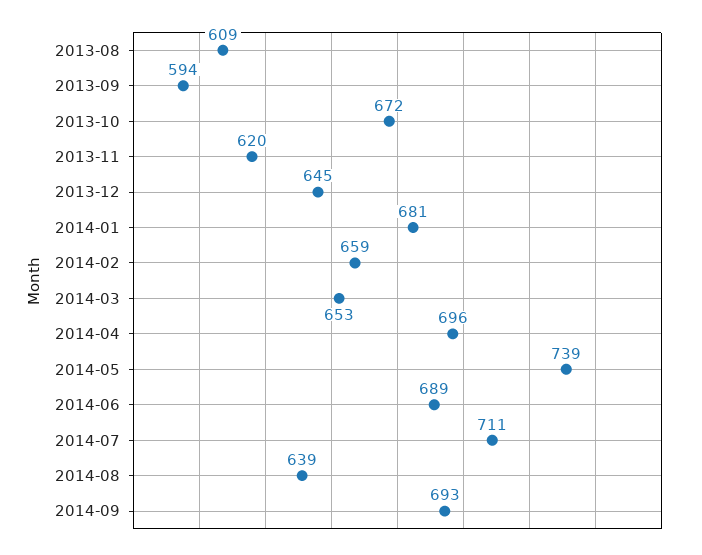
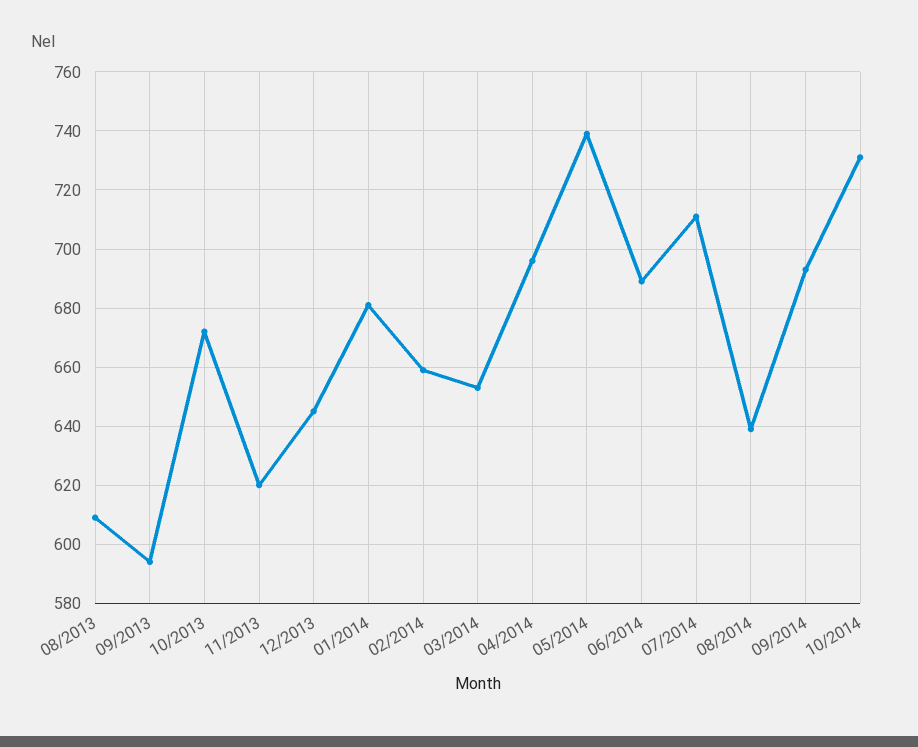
10/2014: none -> 730

